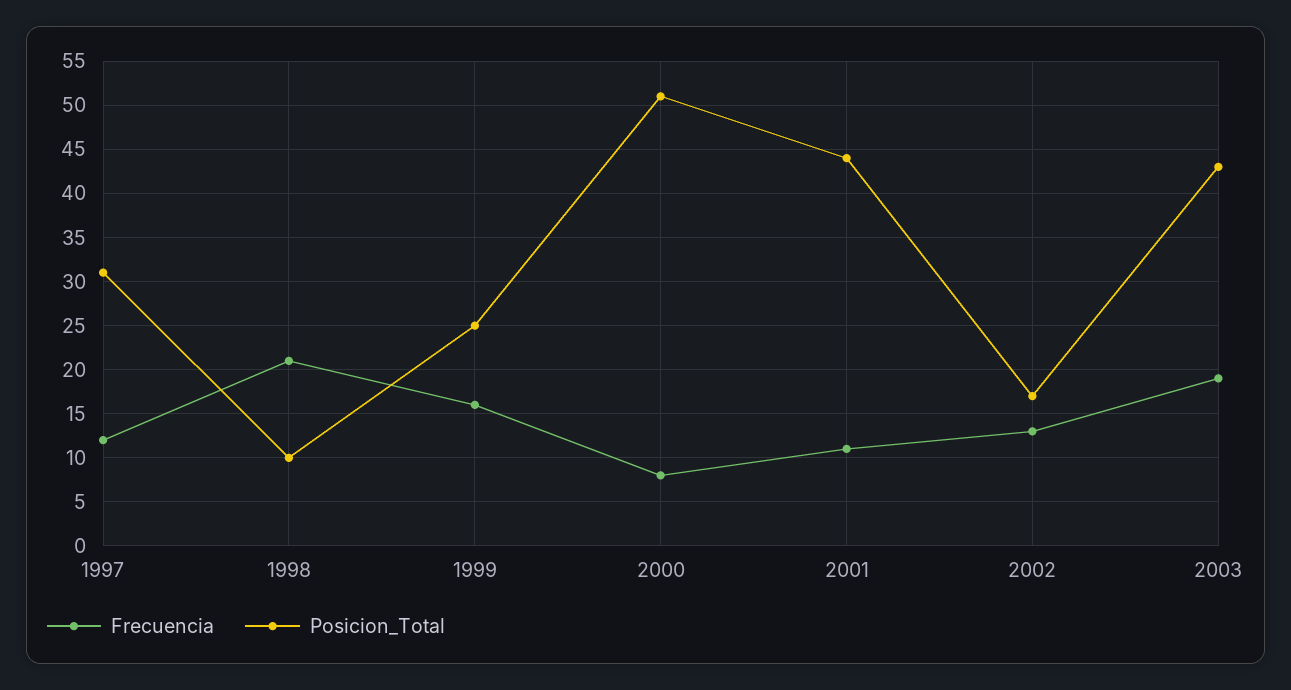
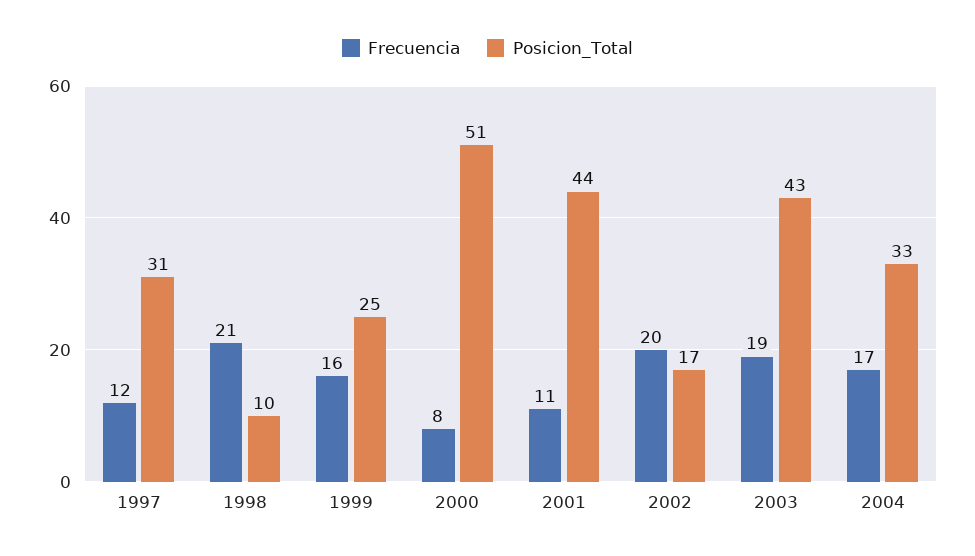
Frecuencia, 2002: 13 -> 20
Frecuencia, 2004: none -> 17
Posicion_Total, 2004: none -> 33

